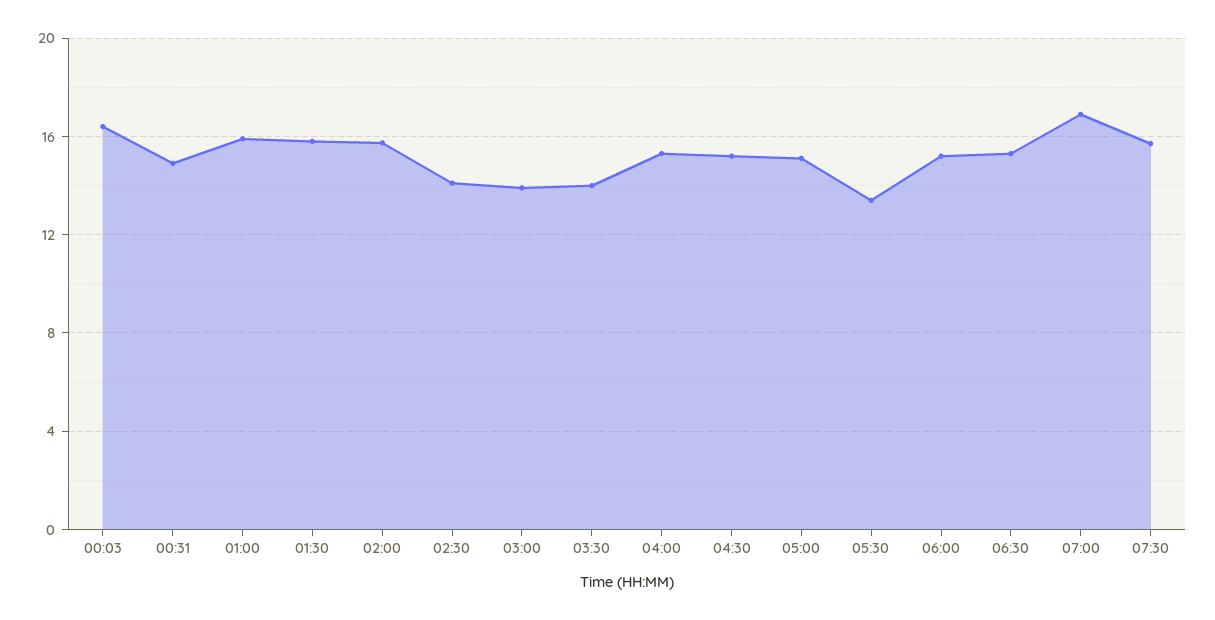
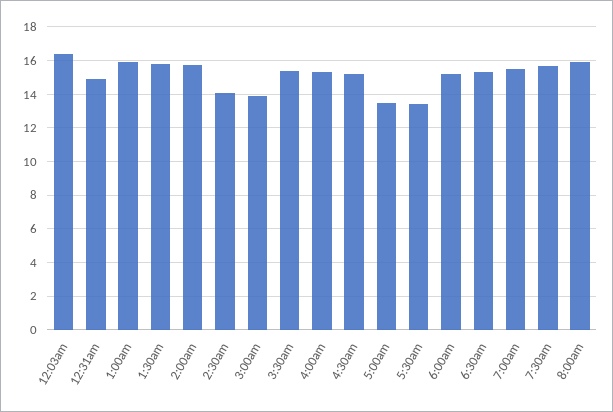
03:30: 14 -> 15.5
05:00: 15 -> 13.5
07:00: 17 -> 15.5
8:00am: none -> 16

